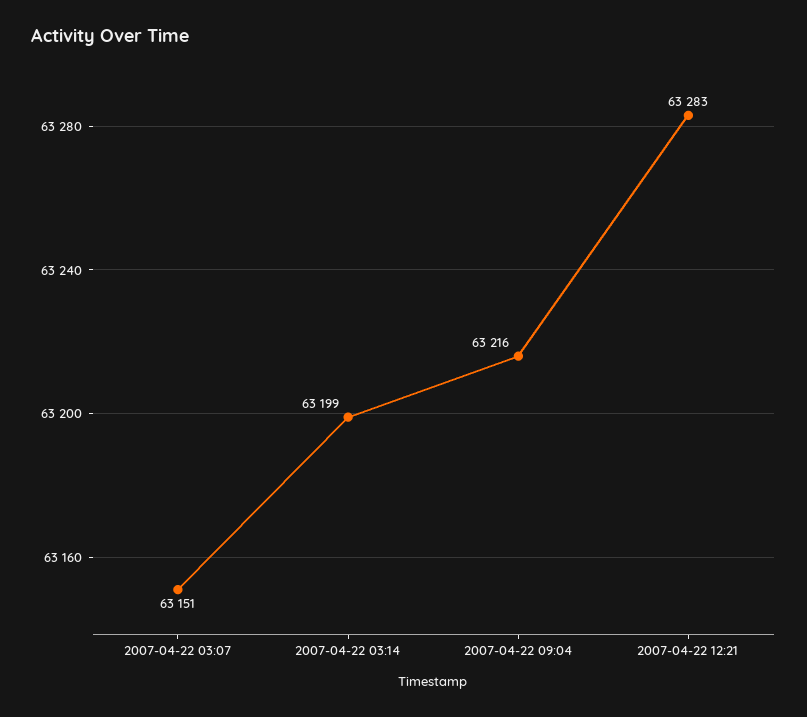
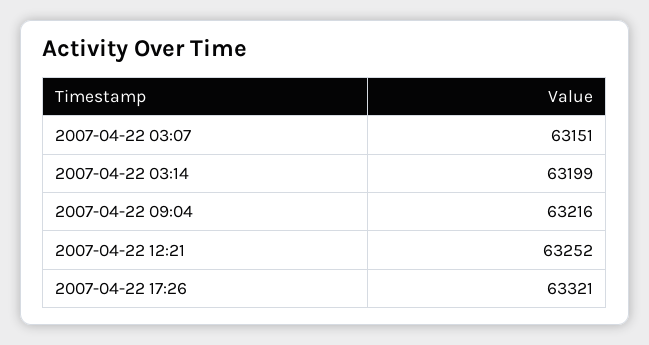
2007-04-22 12:21: 63283 -> 63252
2007-04-22 17:26: none -> 63321

